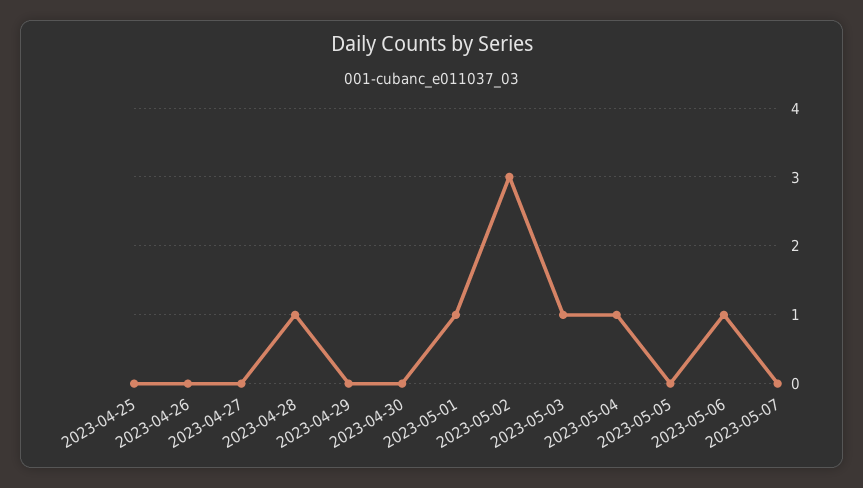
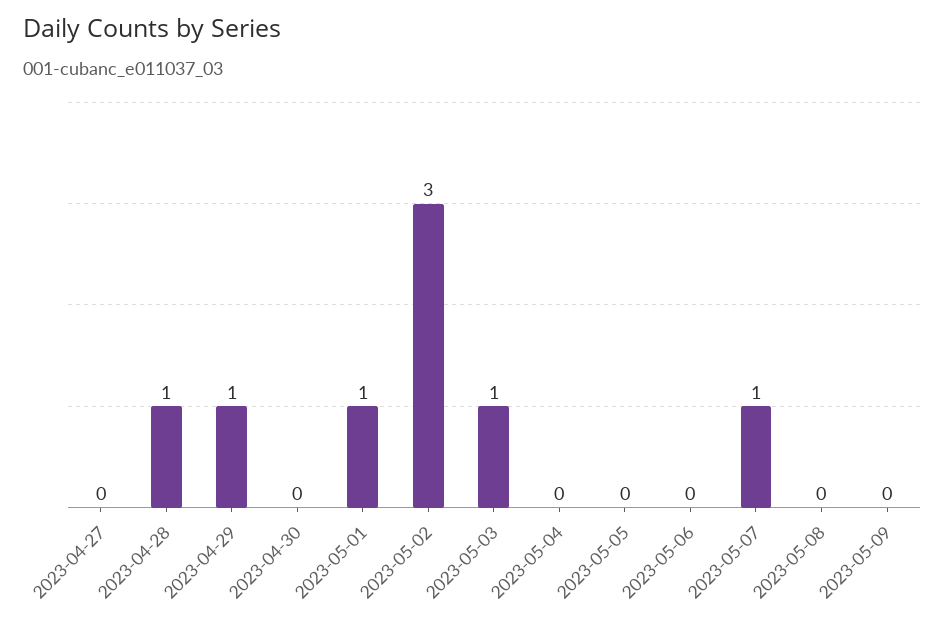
2023-04-25: 0 -> none
2023-04-26: 0 -> none
2023-04-29: 0 -> 1
2023-05-04: 1 -> 0
2023-05-06: 1 -> 0
2023-05-07: 0 -> 1
2023-05-08: none -> 0
2023-05-09: none -> 0

